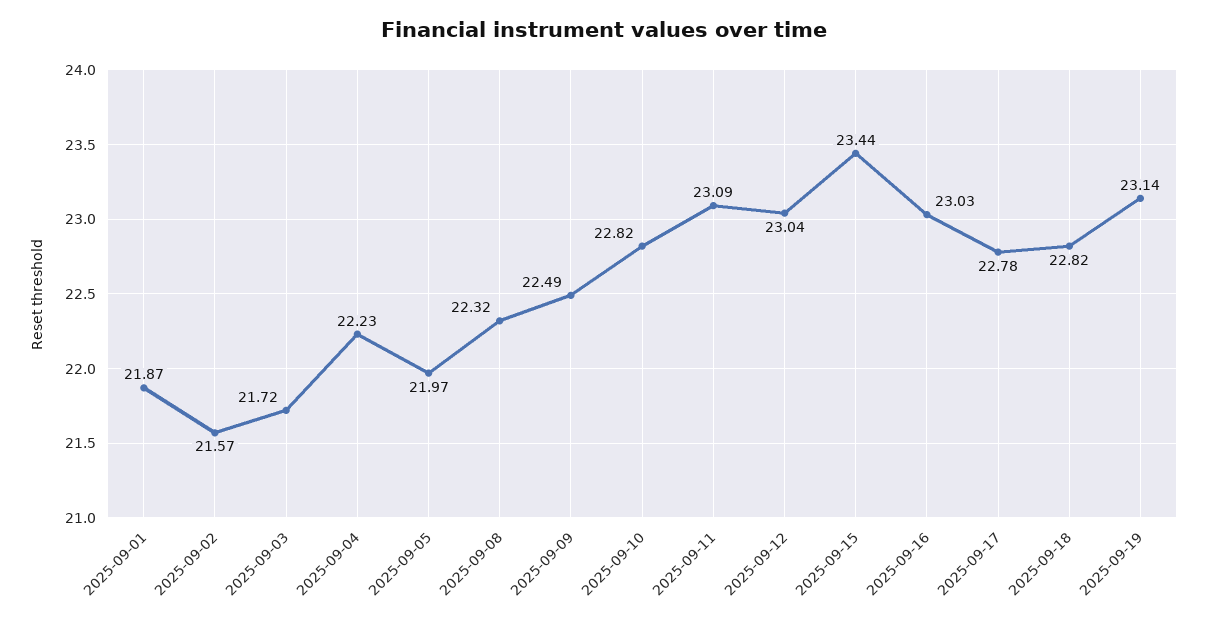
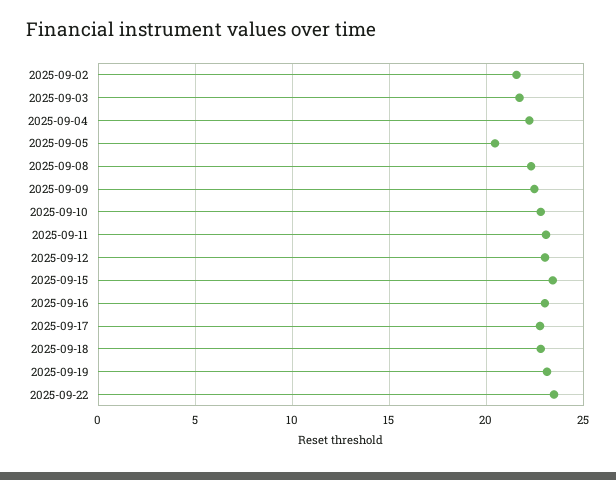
2025-09-01: 21.87 -> none
2025-09-05: 21.97 -> 20.5
2025-09-22: none -> 23.5

